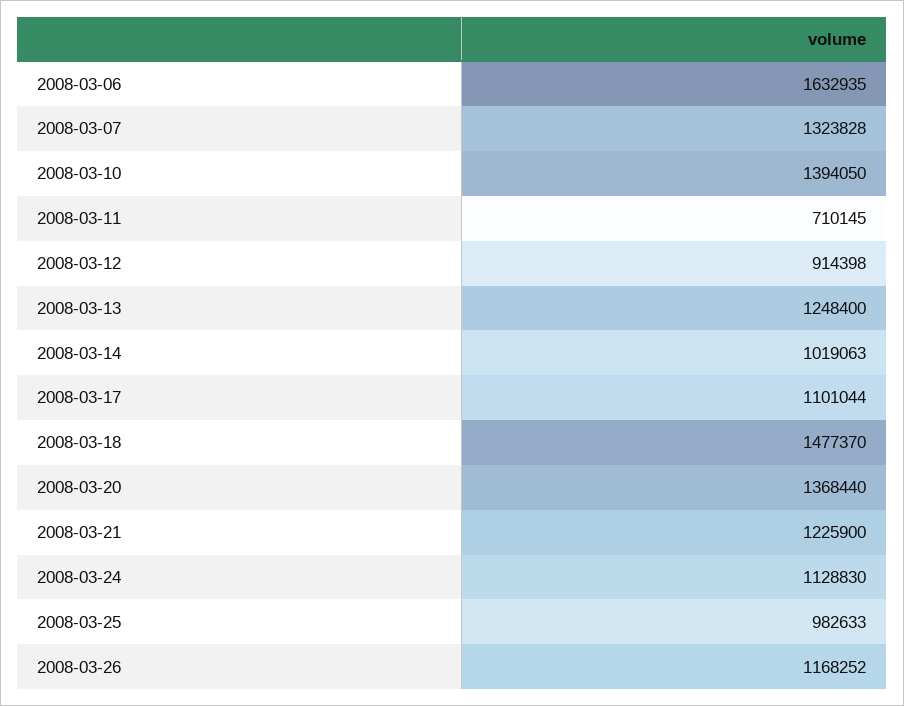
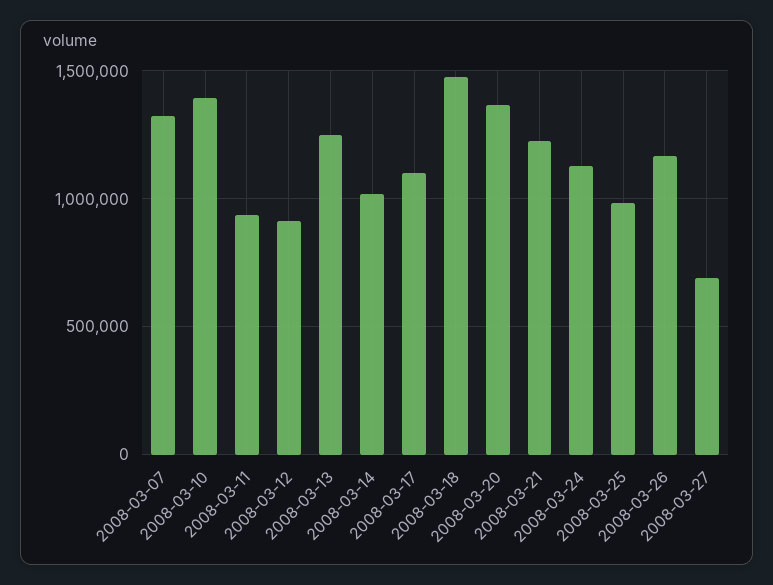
2008-03-06: 1632935 -> none
2008-03-11: 710145 -> 950000
2008-03-27: none -> 700000

